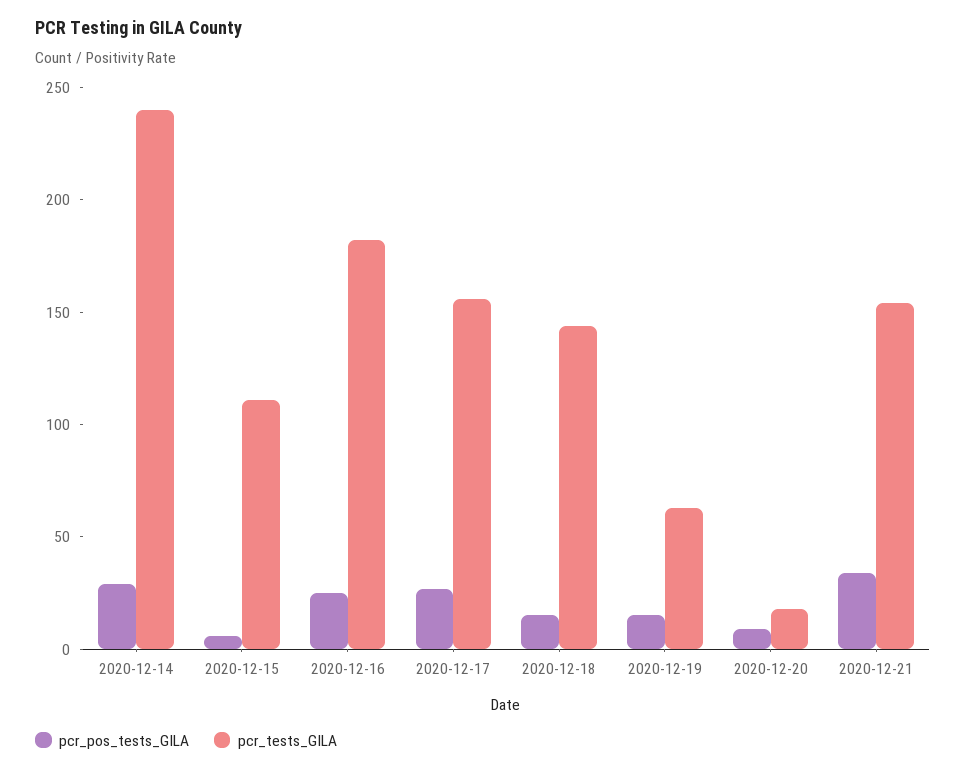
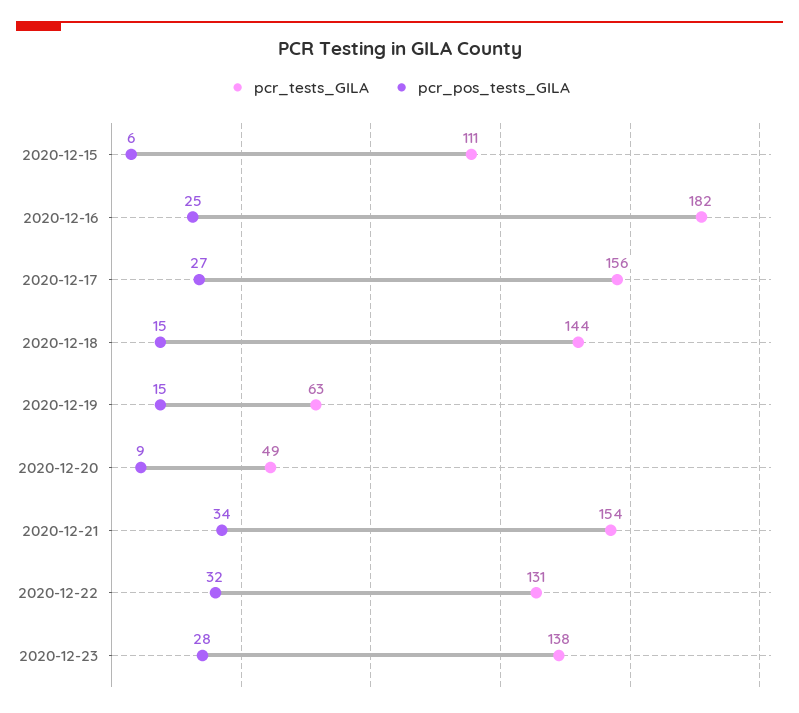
pcr_pos_tests_GILA, 2020-12-14: 30 -> none
pcr_tests_GILA, 2020-12-14: 240 -> none
pcr_tests_GILA, 2020-12-20: 20 -> 49
pcr_tests_GILA, 2020-12-22: none -> 131
pcr_pos_tests_GILA, 2020-12-22: none -> 32
pcr_tests_GILA, 2020-12-23: none -> 138
pcr_pos_tests_GILA, 2020-12-23: none -> 28

